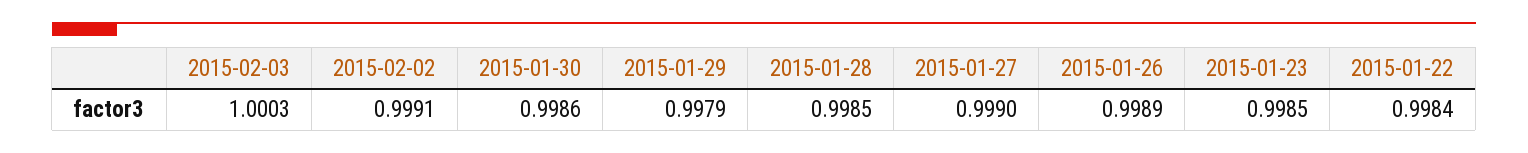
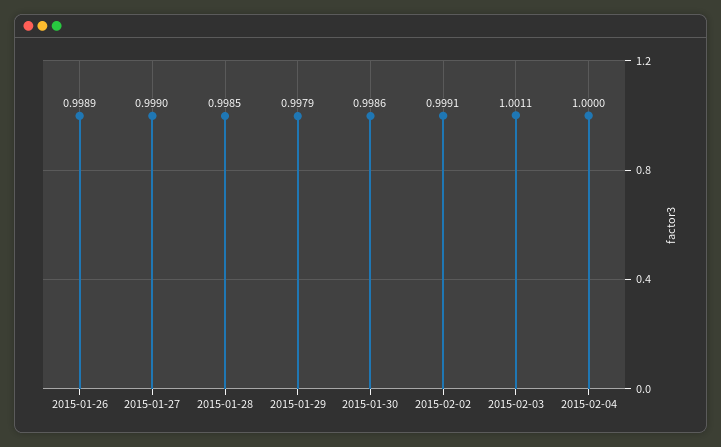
2015-02-03: 1.0003 -> 1.0011
2015-01-23: 0.9985 -> none
2015-01-22: 0.9984 -> none
2015-02-04: none -> 1

